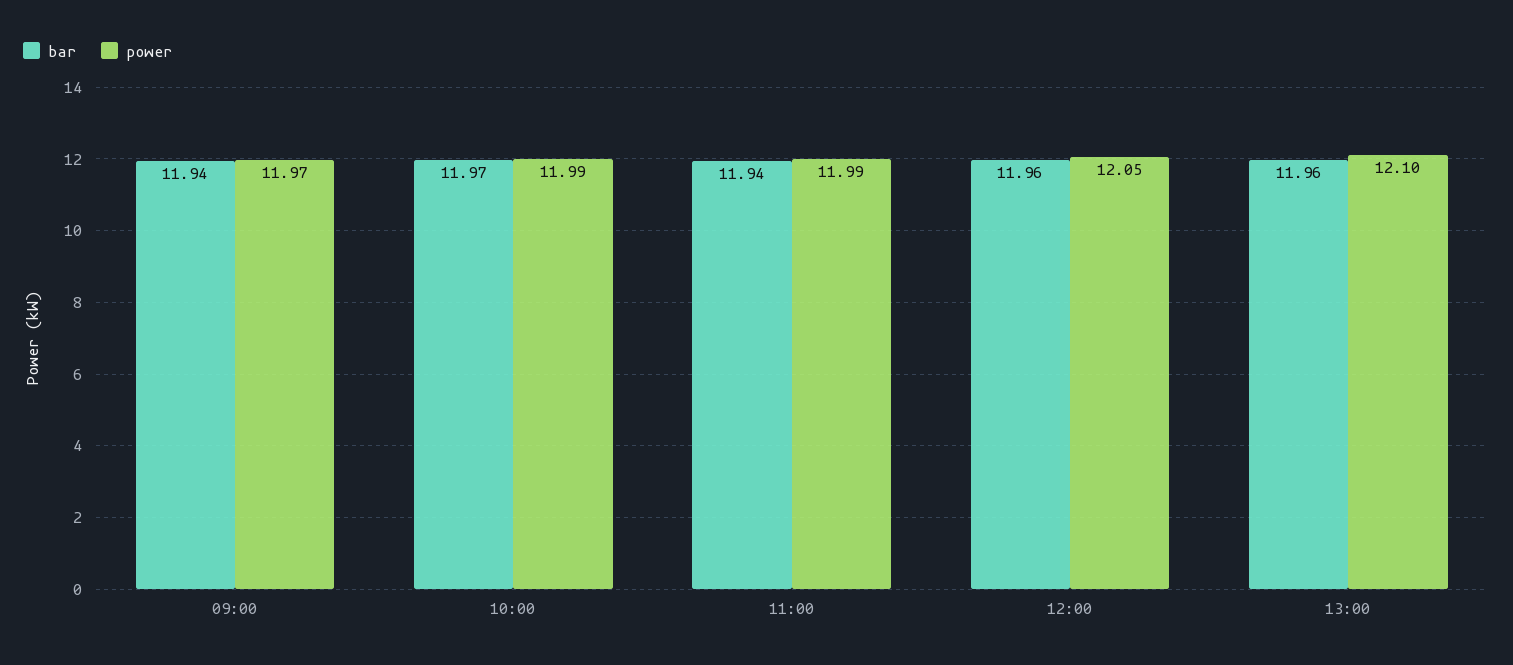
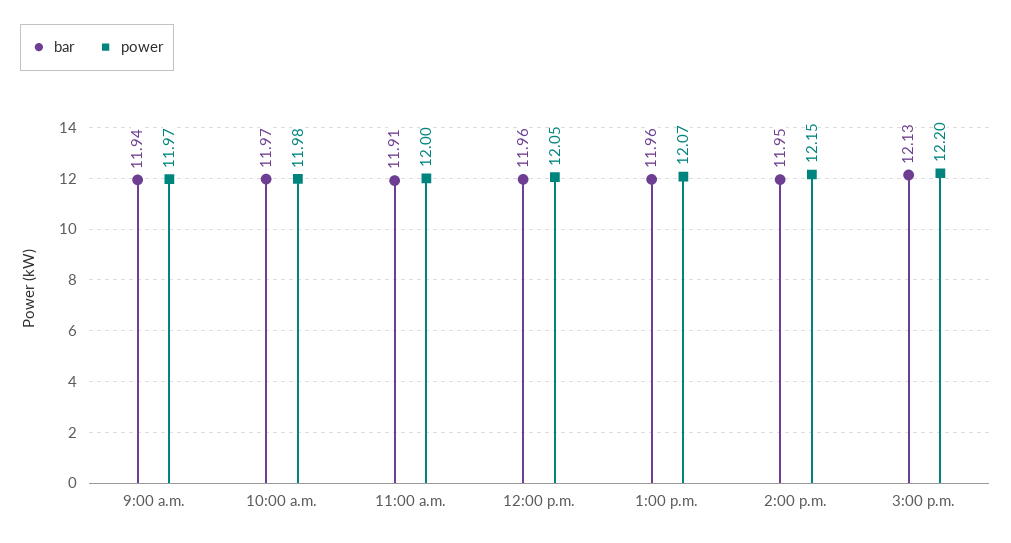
power, 10:00: 11.99 -> 11.98
bar, 11:00: 11.94 -> 11.91
power, 11:00: 11.99 -> 12
power, 13:00: 12.1 -> 12.07
bar, 2:00 p.m.: none -> 11.95
power, 2:00 p.m.: none -> 12.15
bar, 3:00 p.m.: none -> 12.13
power, 3:00 p.m.: none -> 12.2

